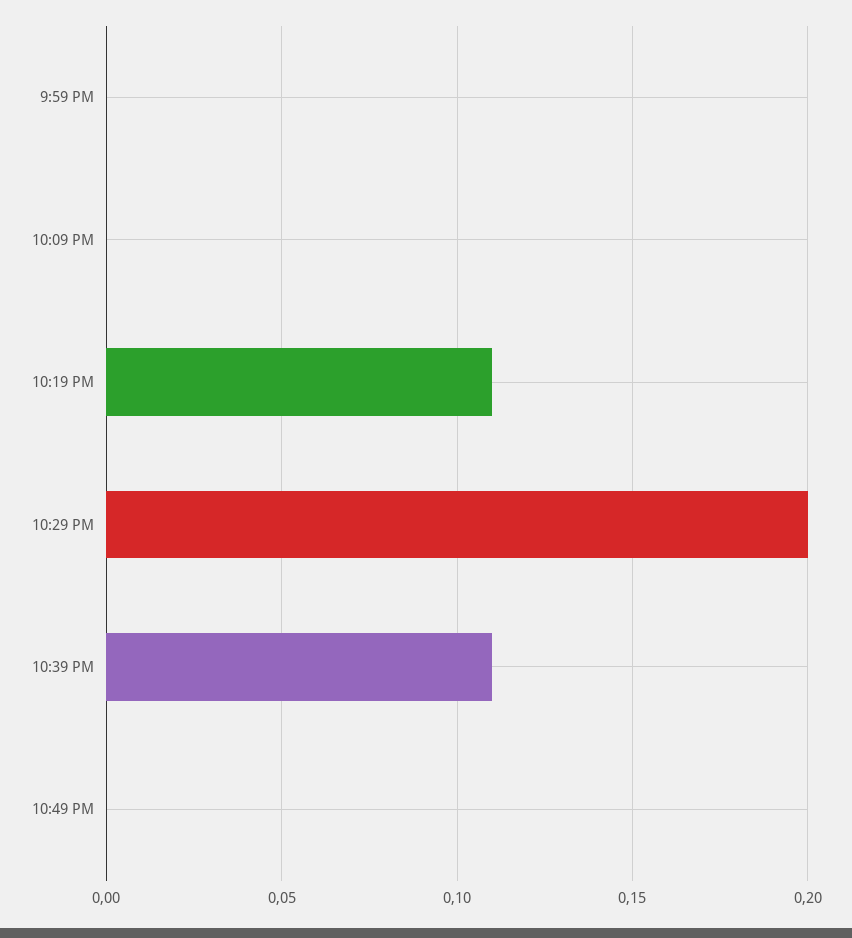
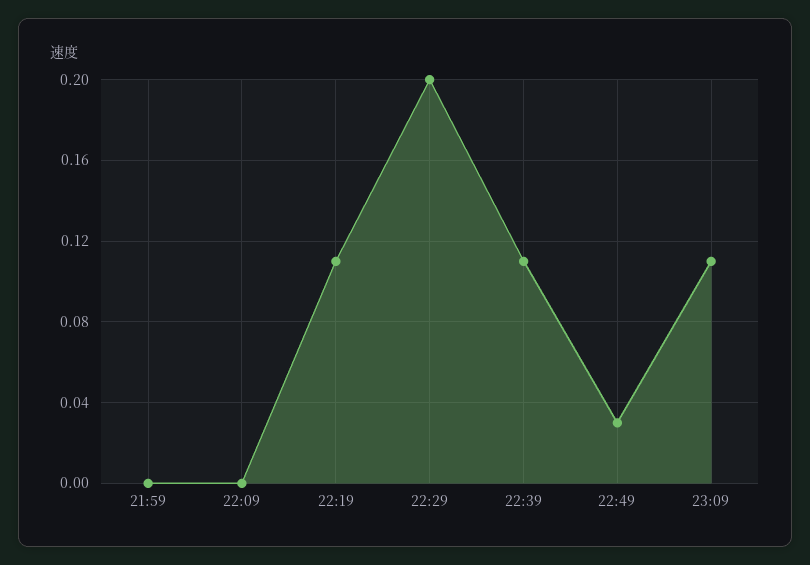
10:49 PM: 0 -> 0.03
23:09: none -> 0.11

